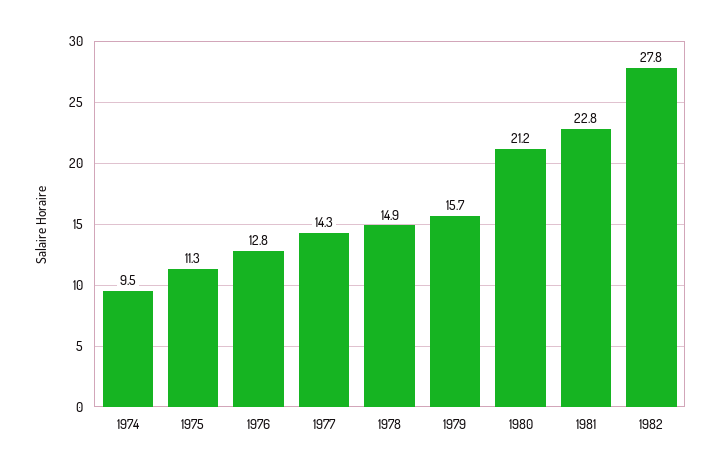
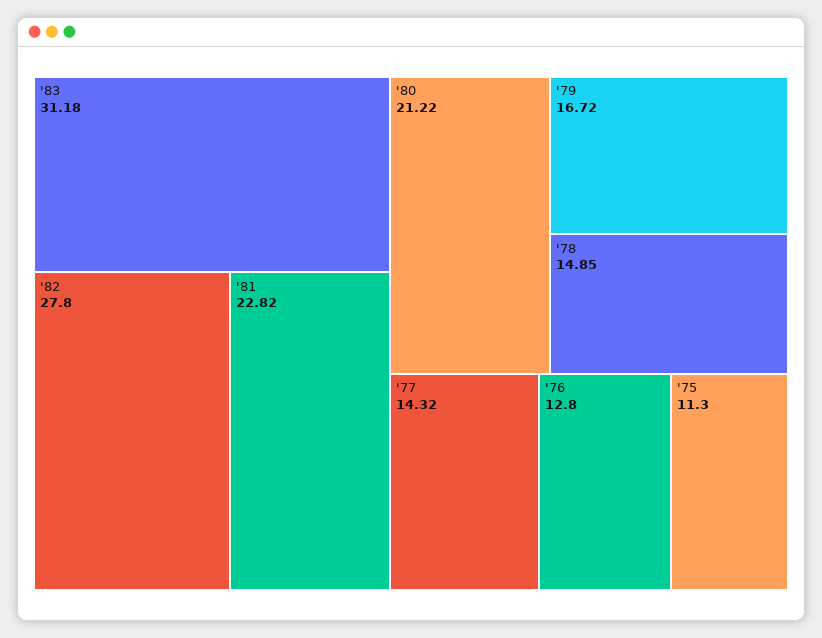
1974: 9.5 -> none
1979: 15.7 -> 16.72
'83: none -> 31.18

